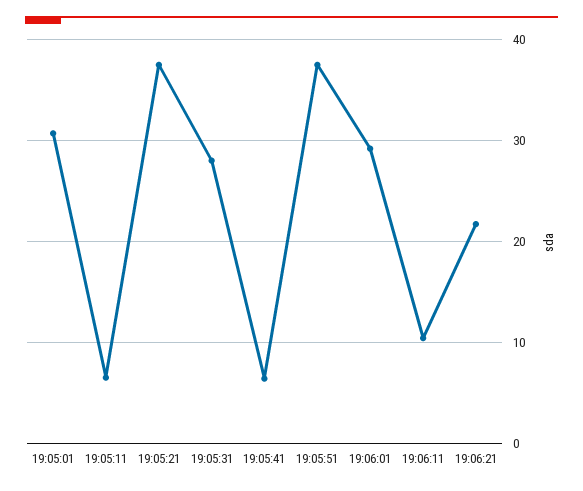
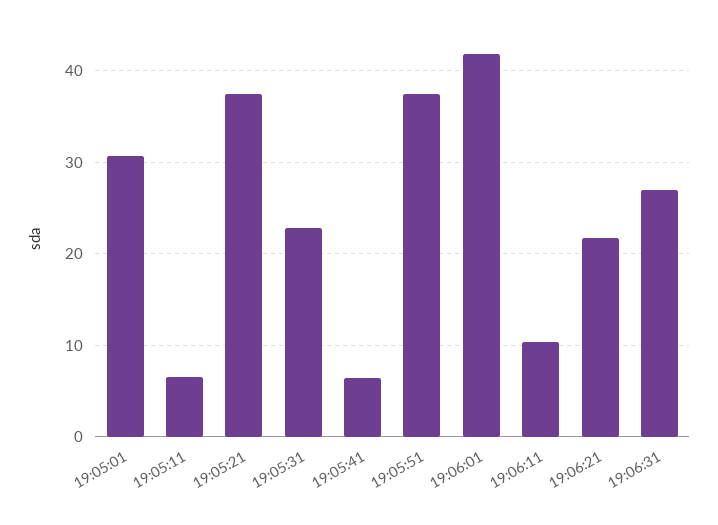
19:05:31: 28 -> 23
19:06:01: 29 -> 42
19:06:31: none -> 27

